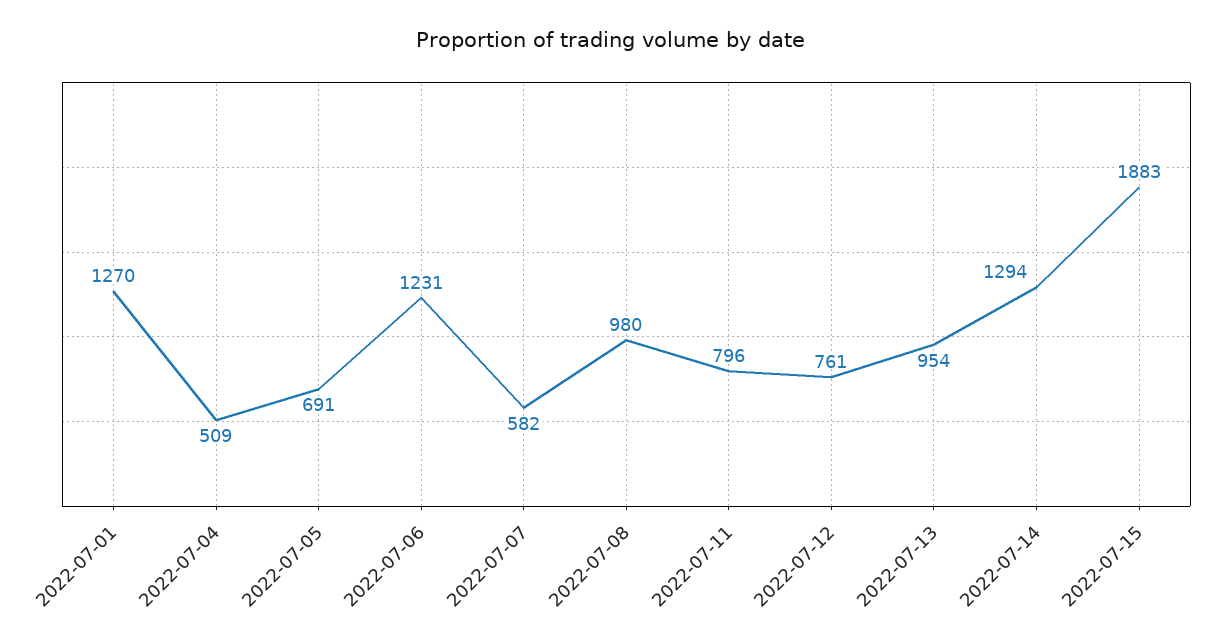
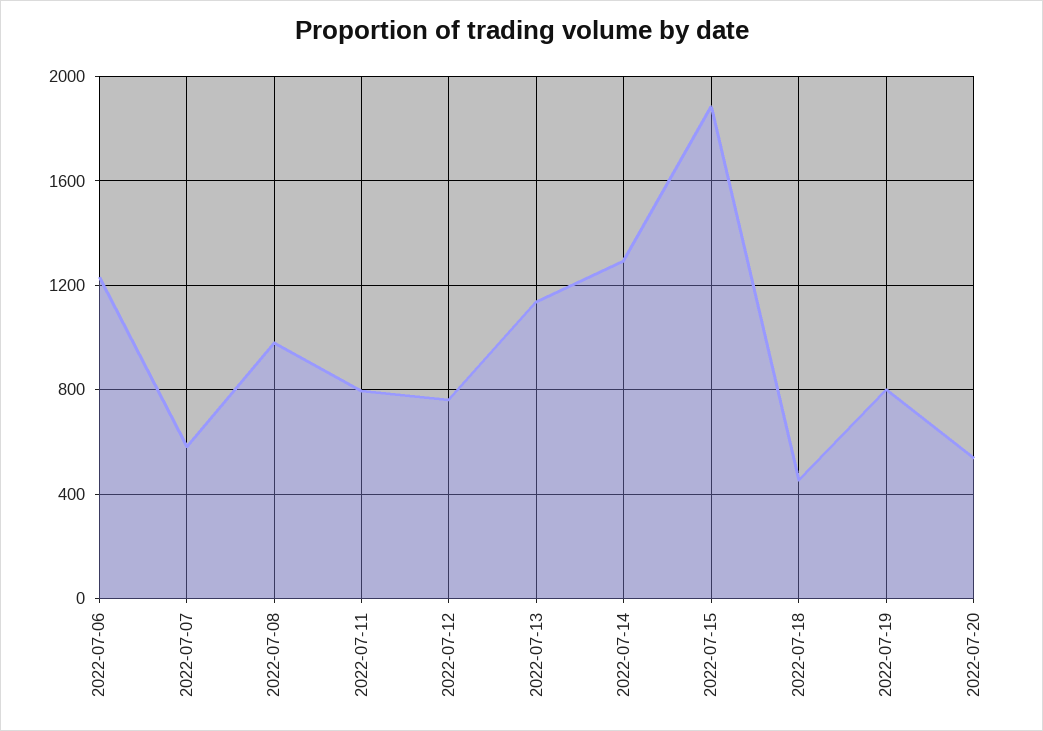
2022-07-01: 1270 -> none
2022-07-04: 509 -> none
2022-07-05: 691 -> none
2022-07-13: 954 -> 1150
2022-07-18: none -> 450
2022-07-19: none -> 800
2022-07-20: none -> 550

